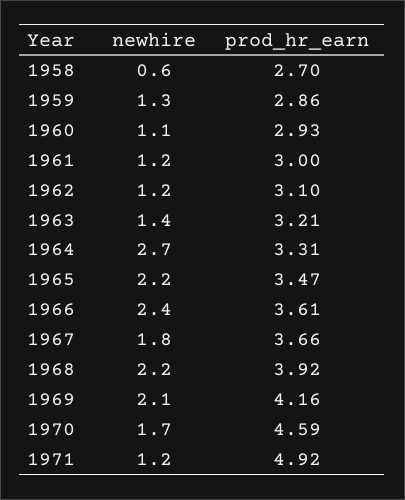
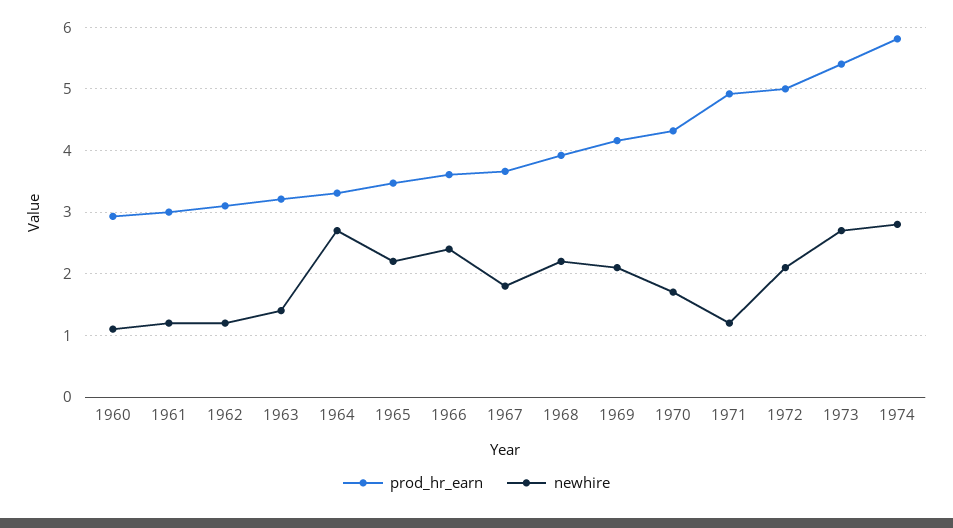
newhire, 1958: 0.6 -> none
prod_hr_earn, 1958: 2.7 -> none
newhire, 1959: 1.3 -> none
prod_hr_earn, 1959: 2.86 -> none
prod_hr_earn, 1970: 4.59 -> 4.3
prod_hr_earn, 1972: none -> 5
newhire, 1972: none -> 2.1
prod_hr_earn, 1973: none -> 5.4
newhire, 1973: none -> 2.7
prod_hr_earn, 1974: none -> 5.8
newhire, 1974: none -> 2.8

